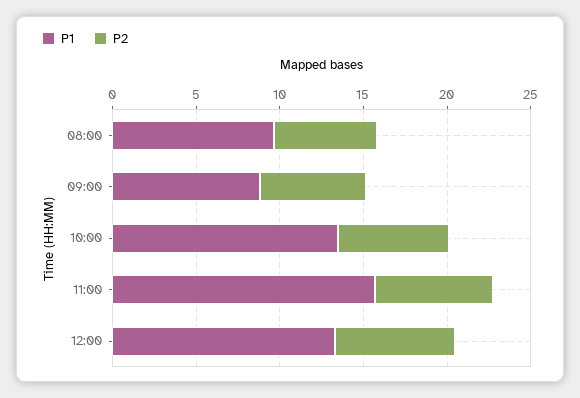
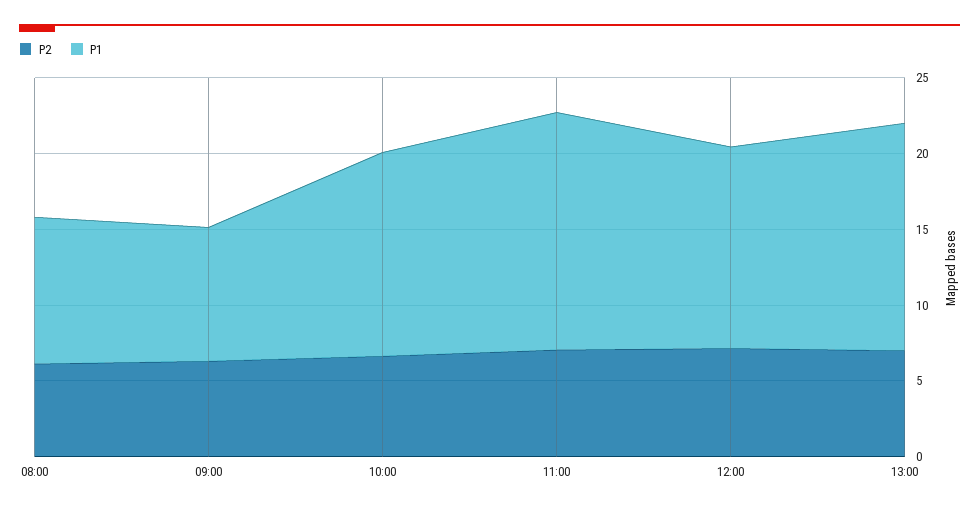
P2, 13:00: none -> 7
P1, 13:00: none -> 15

